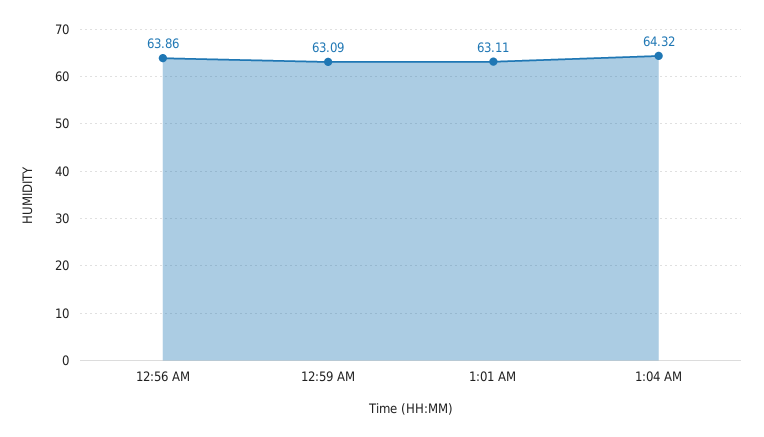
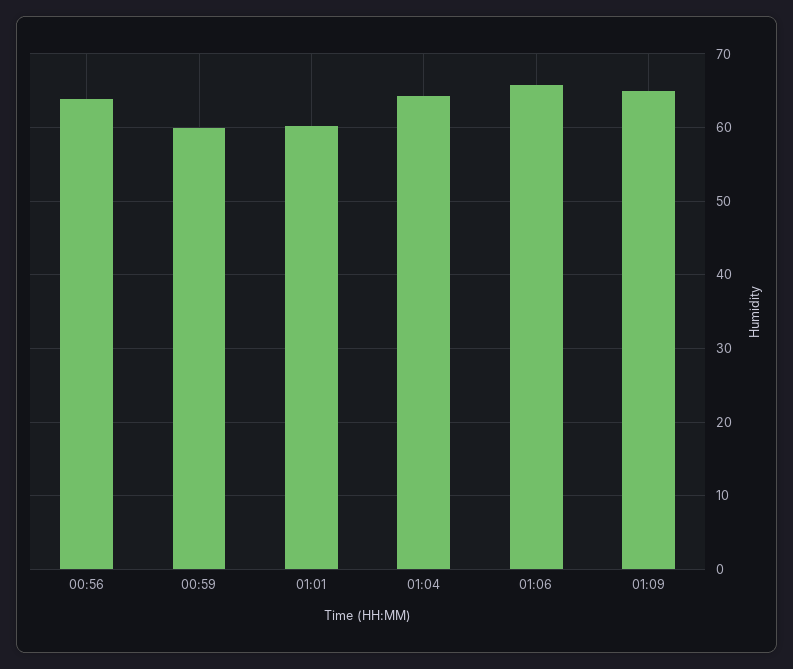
12:59 AM: 63.09 -> 60
1:01 AM: 63.11 -> 60
01:06: none -> 66
01:09: none -> 65

